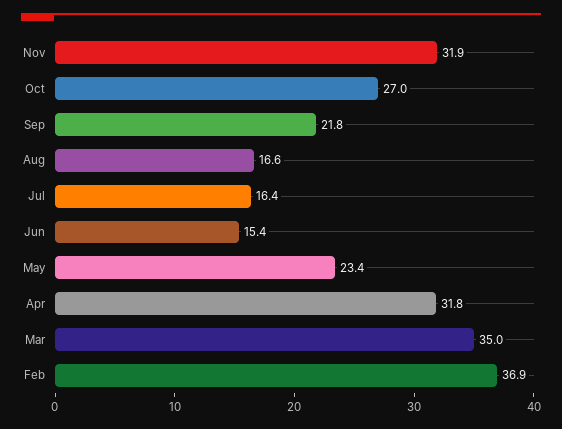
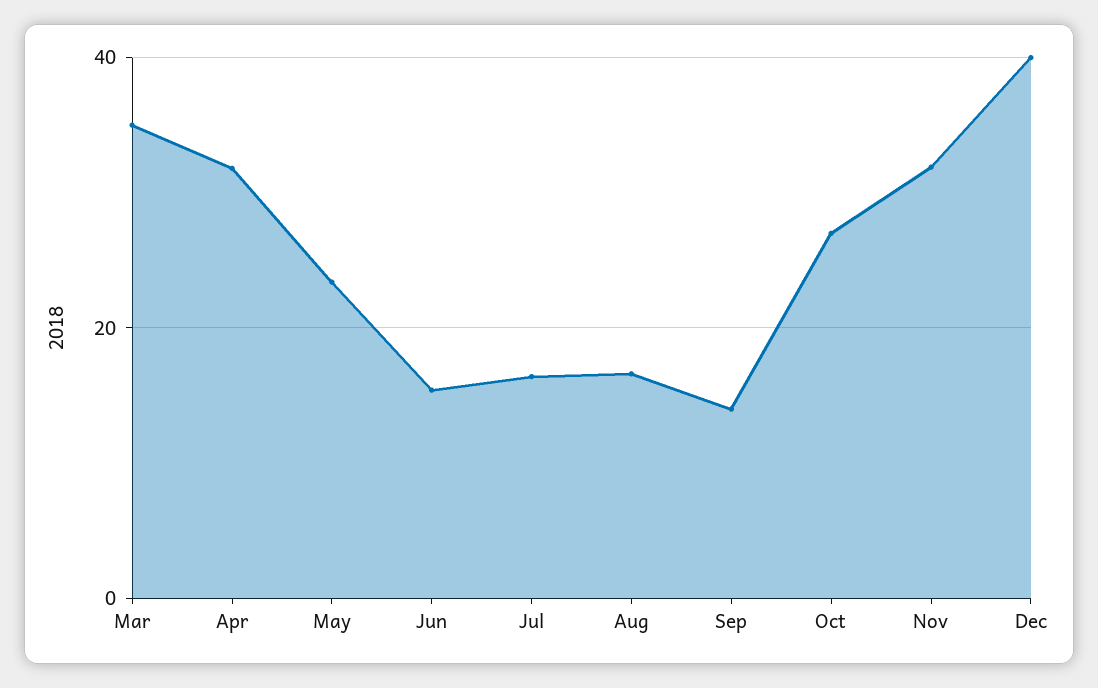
Sep: 21.8 -> 14
Feb: 36.9 -> none
Dec: none -> 40

